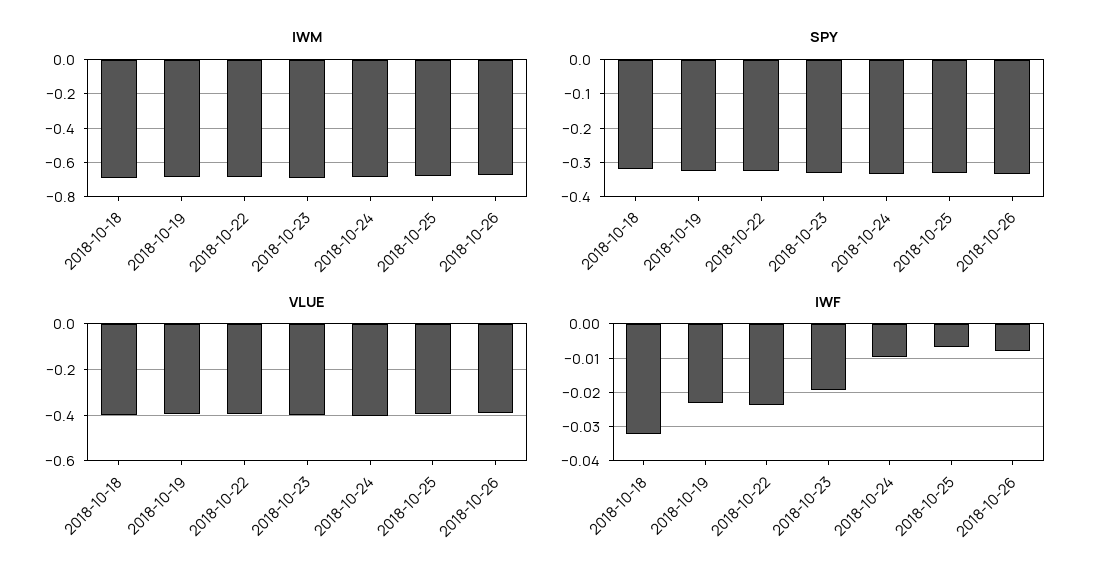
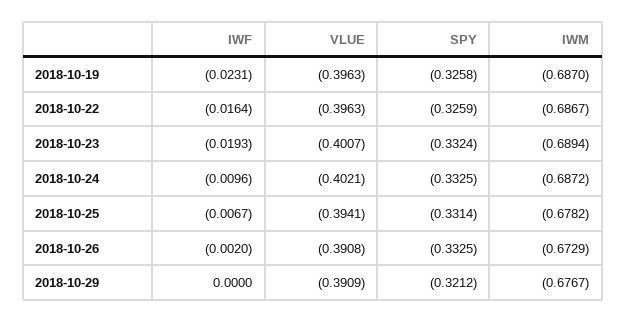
IWM, 2018-10-18: -0.7 -> none
SPY, 2018-10-18: -0.32 -> none
VLUE, 2018-10-18: -0.4 -> none
IWF, 2018-10-18: -0.032 -> none
IWF, 2018-10-22: -0.024 -> -0.0164
IWF, 2018-10-26: -0.008 -> -0.002
IWF, 2018-10-29: none -> 0
VLUE, 2018-10-29: none -> -0.3909
SPY, 2018-10-29: none -> -0.3212
IWM, 2018-10-29: none -> -0.6767

